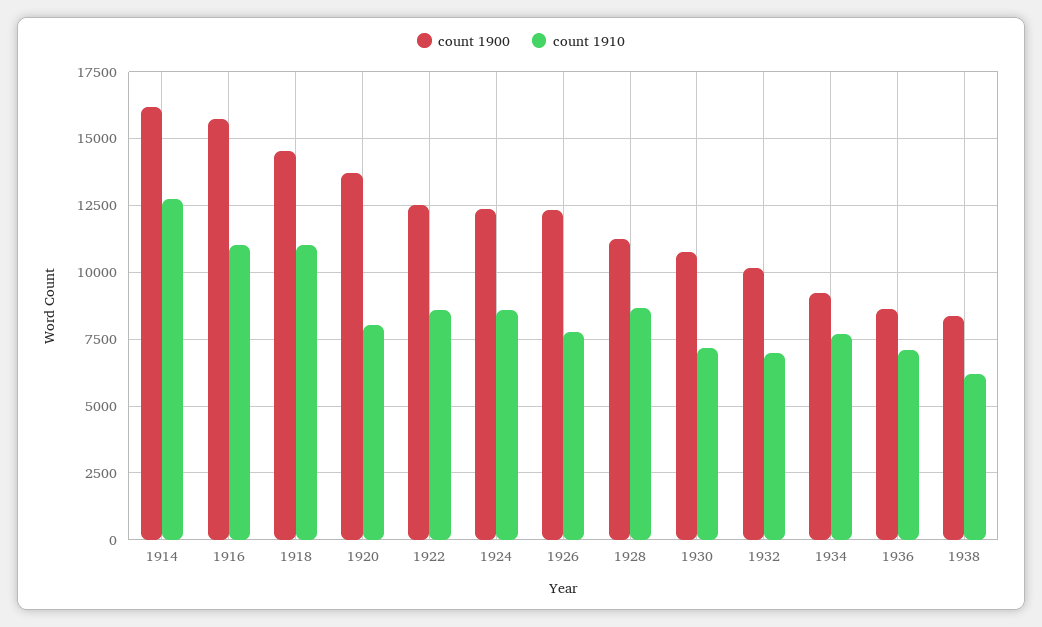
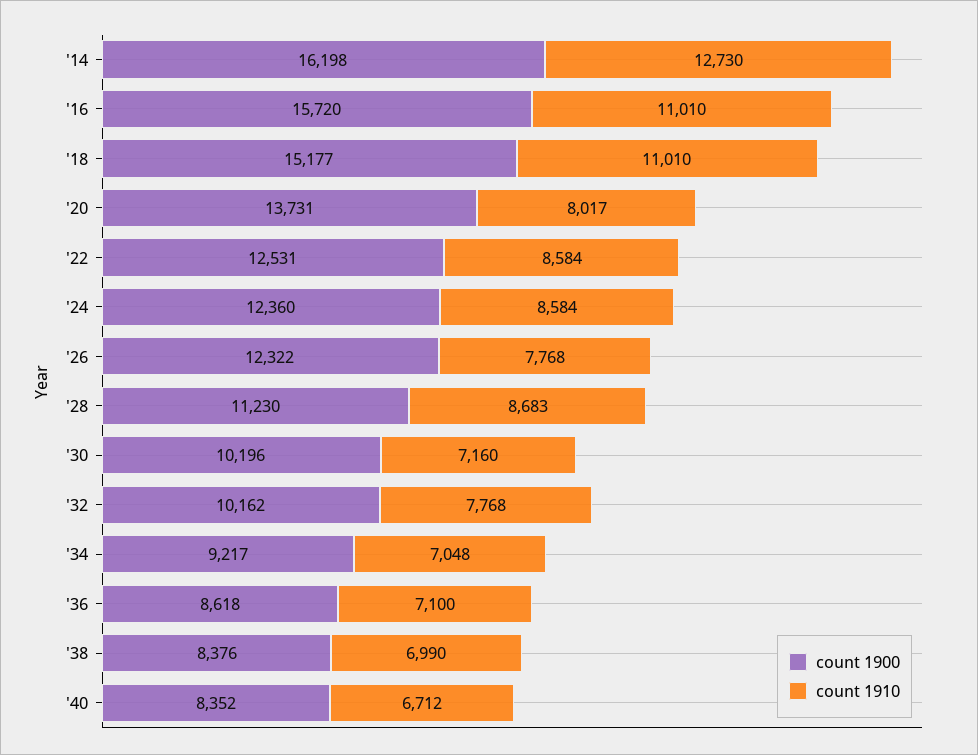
count 1900, 1918: 14500 -> 15177
count 1900, 1930: 10750 -> 10196
count 1910, 1932: 7000 -> 7768
count 1910, 1934: 7750 -> 7048
count 1910, 1938: 6250 -> 6990
count 1900, '40: none -> 8352
count 1910, '40: none -> 6712

